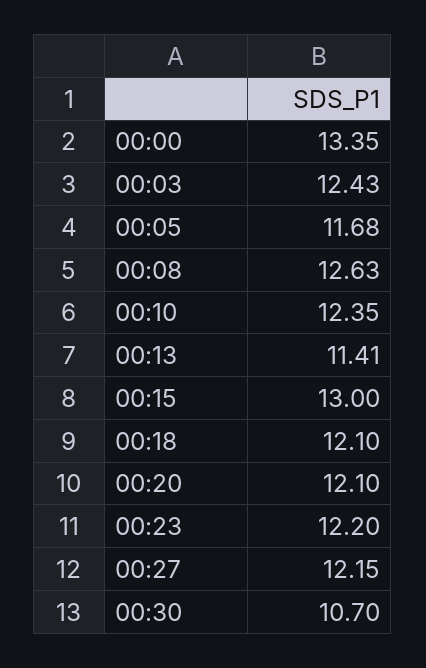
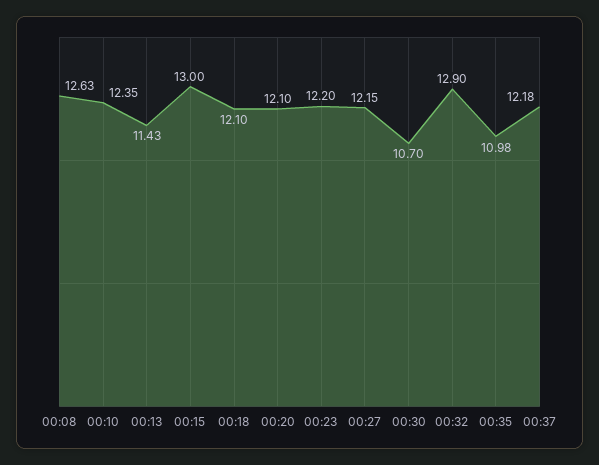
00:00: 13.35 -> none
00:03: 12.43 -> none
00:05: 11.68 -> none
00:13: 11.41 -> 11.43
00:32: none -> 12.9
00:35: none -> 10.98
00:37: none -> 12.18

